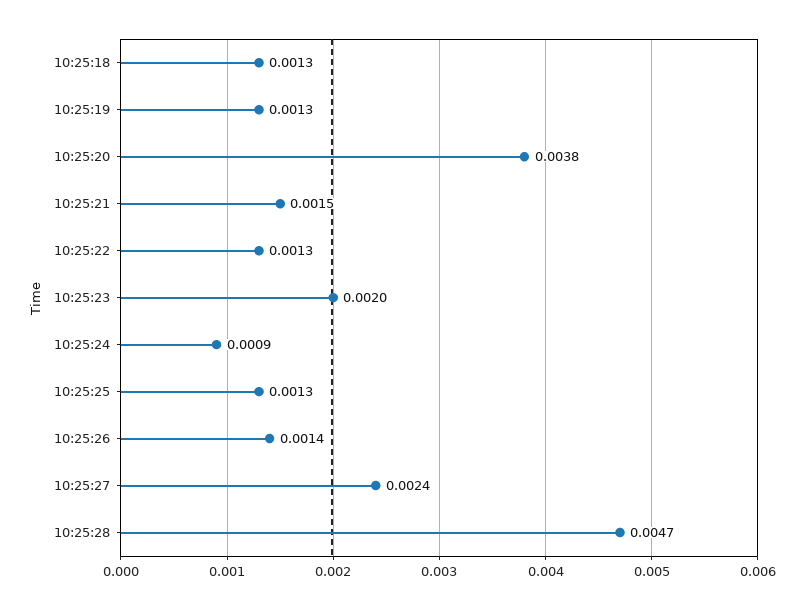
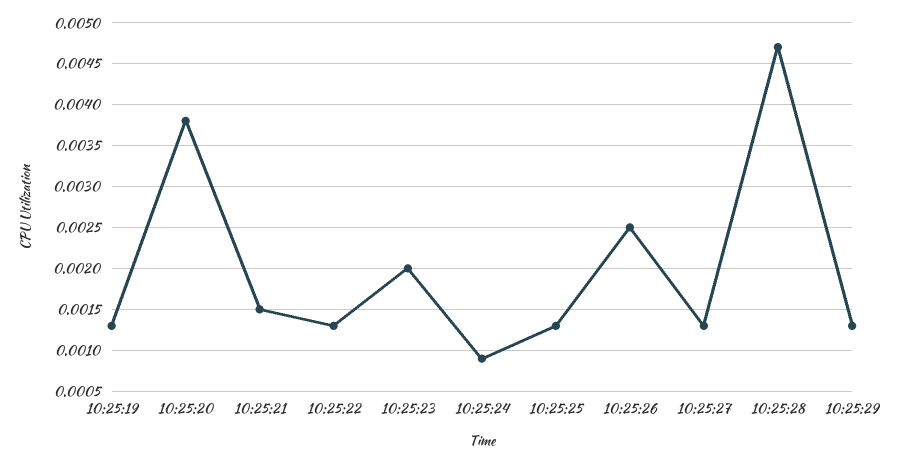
10:25:18: 0.0013 -> none
10:25:26: 0.0014 -> 0.0025
10:25:27: 0.0024 -> 0.0013
10:25:29: none -> 0.0013

